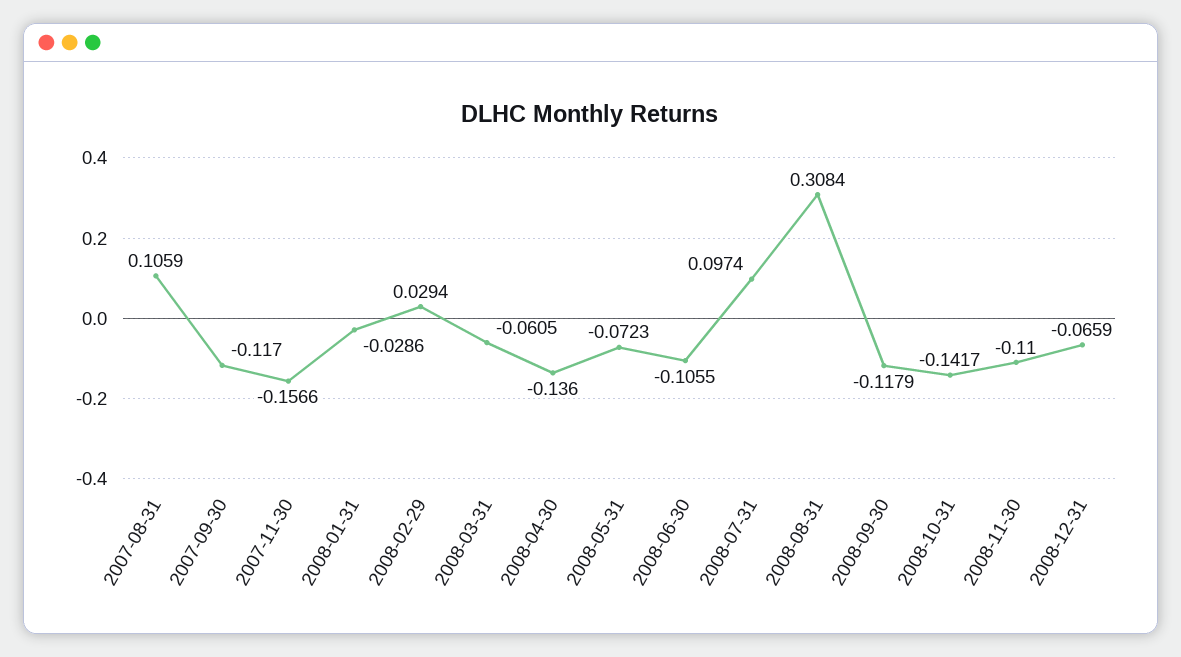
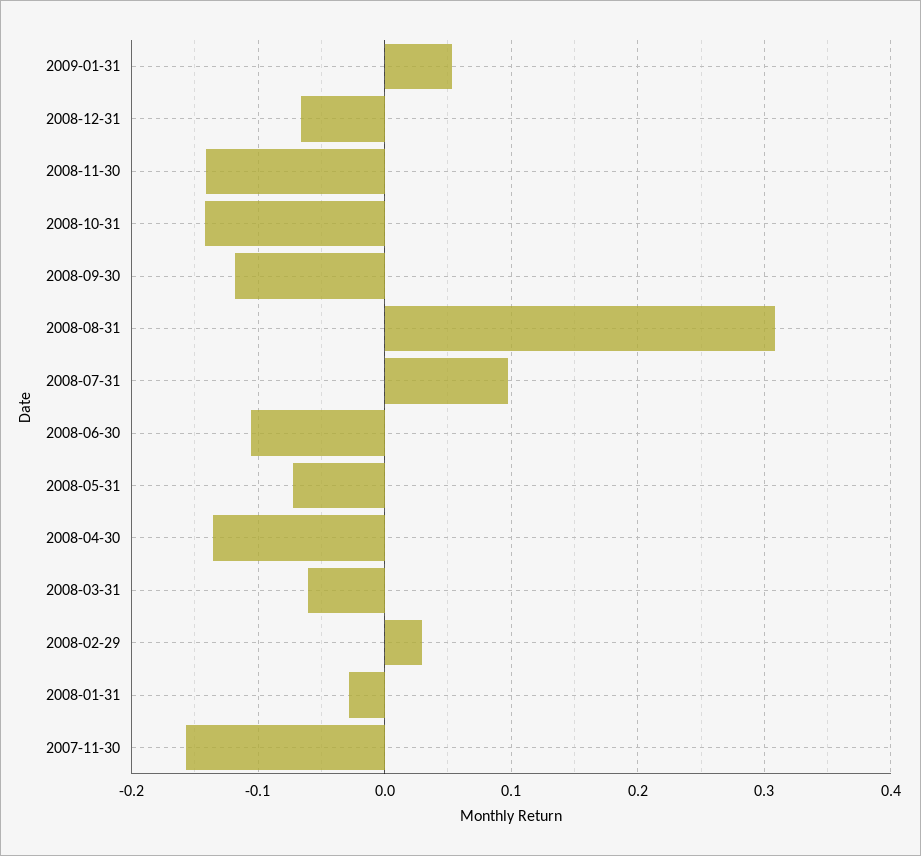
2007-08-31: 0.1059 -> none
2007-09-30: -0.117 -> none
2008-11-30: -0.11 -> -0.14
2009-01-31: none -> 0.05

